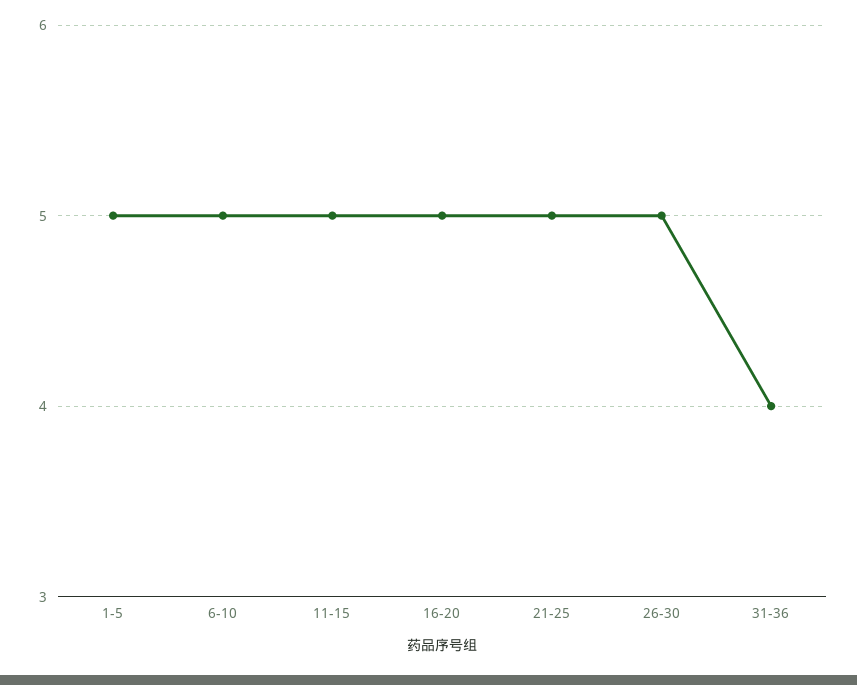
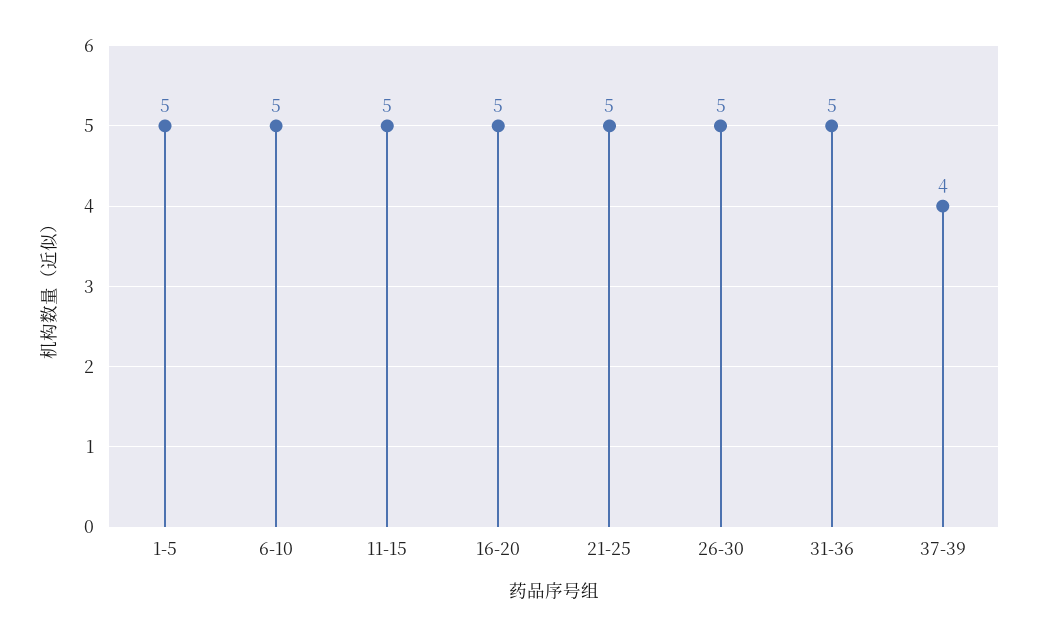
31-36: 4 -> 5
37-39: none -> 4

